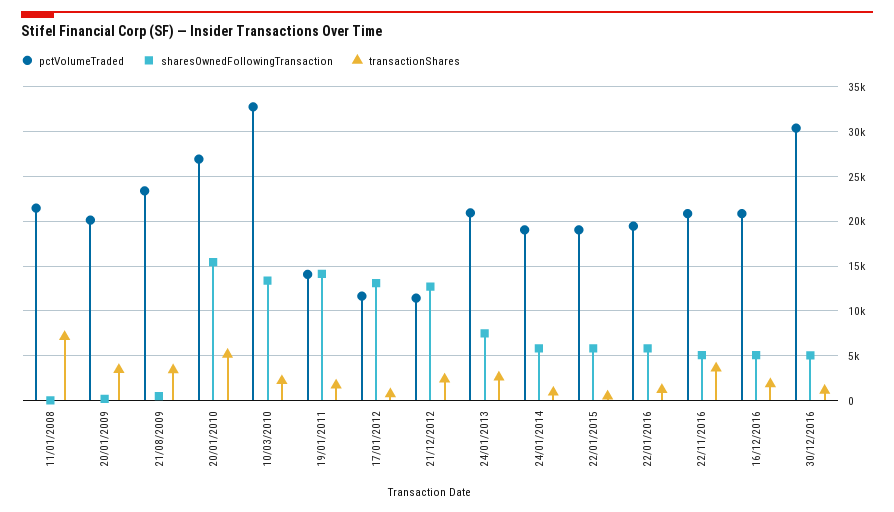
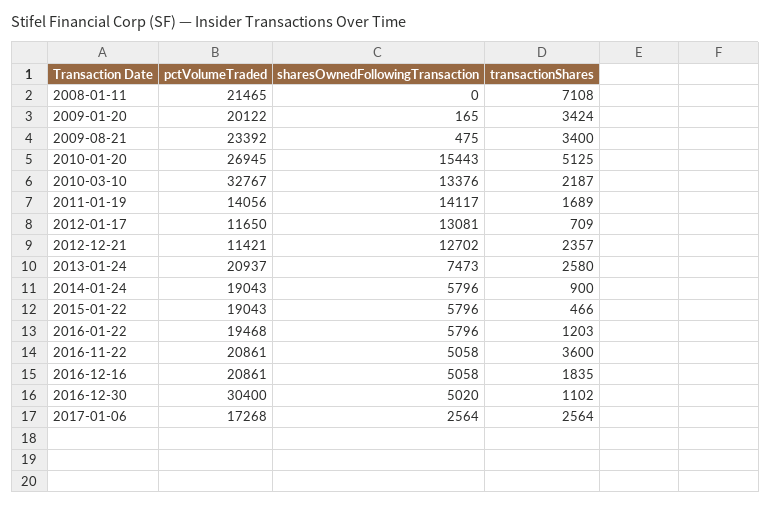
pctVolumeTraded, 2017-01-06: none -> 17268
sharesOwnedFollowingTransaction, 2017-01-06: none -> 2564
transactionShares, 2017-01-06: none -> 2564

